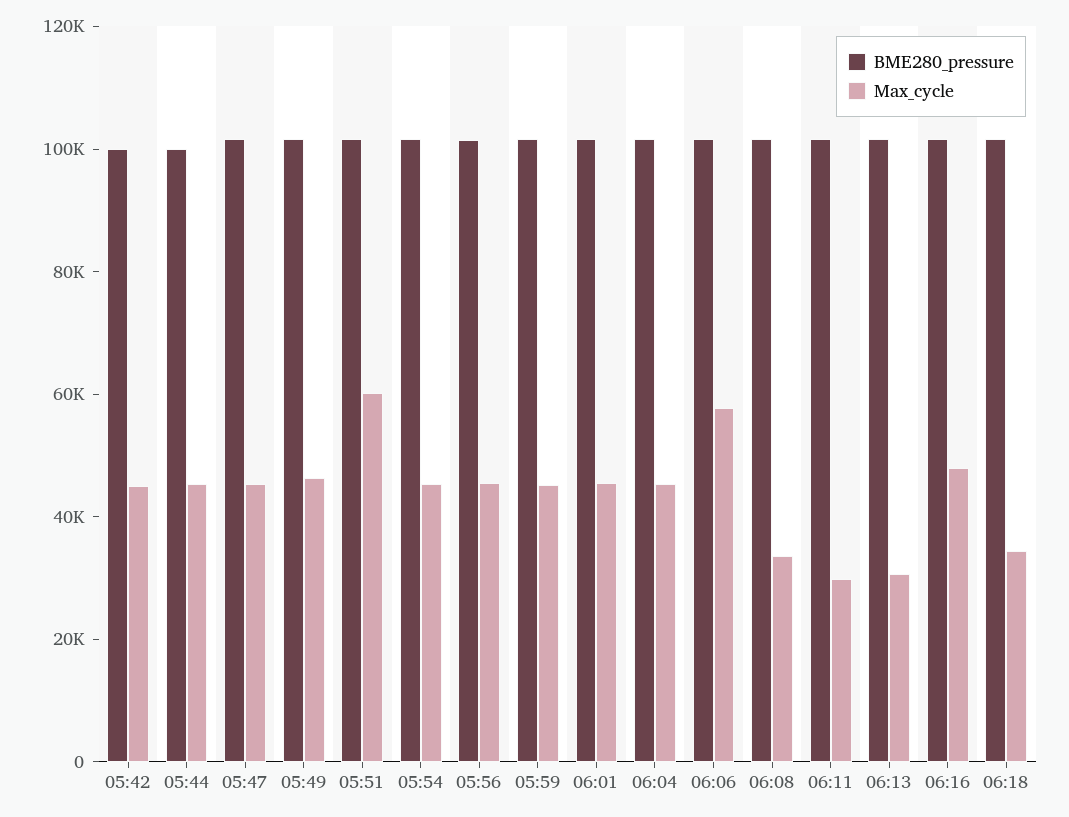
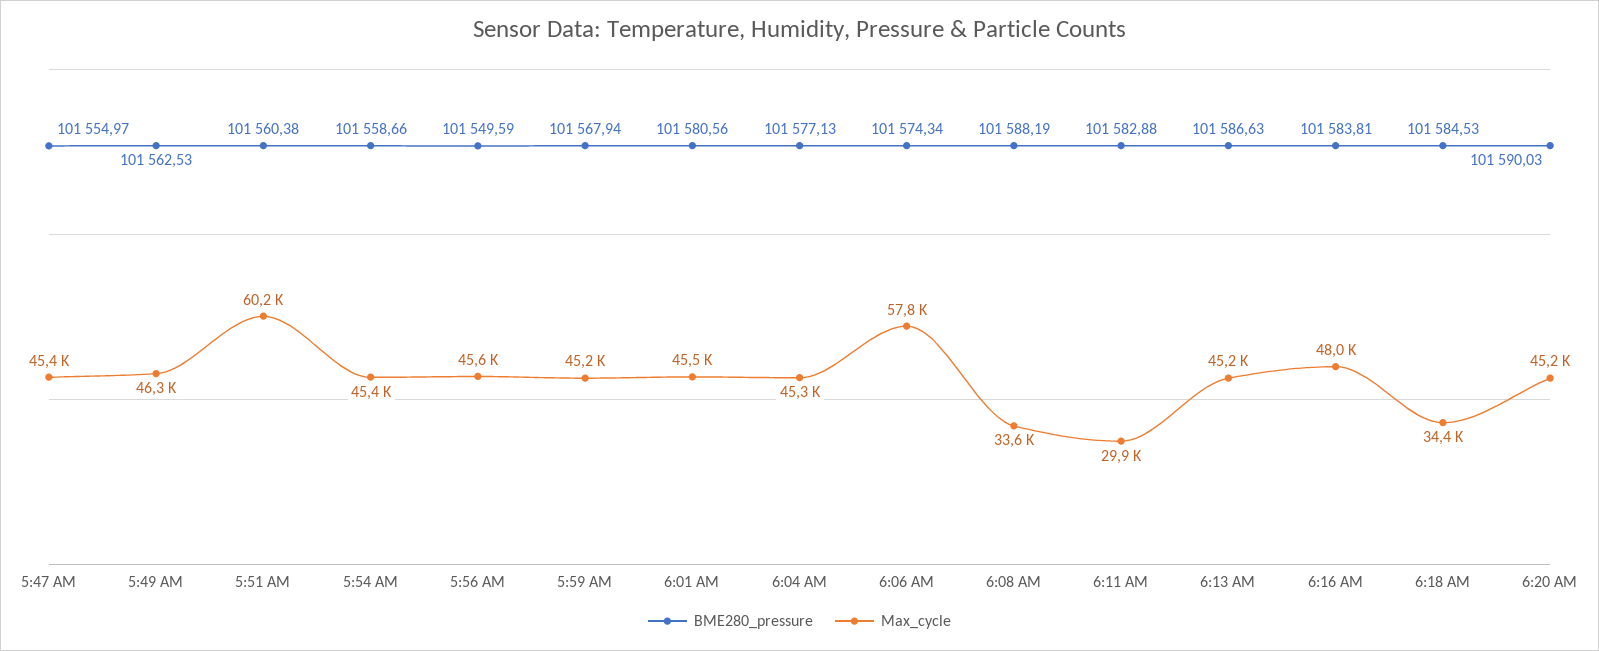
BME280_pressure, 05:42: 100000 -> none
Max_cycle, 05:42: 45000 -> none
BME280_pressure, 05:44: 100000 -> none
Max_cycle, 05:44: 45000 -> none
Max_cycle, 06:13: 30000 -> 45200
BME280_pressure, 6:20 AM: none -> 101590.03
Max_cycle, 6:20 AM: none -> 45200

